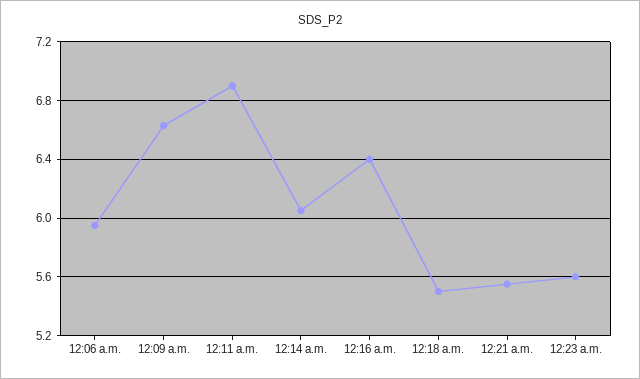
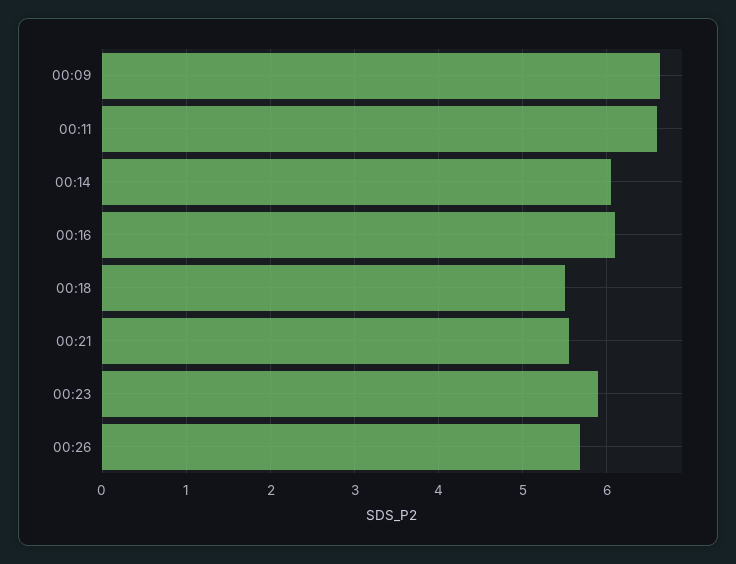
12:06 a.m.: 5.95 -> none
12:11 a.m.: 6.9 -> 6.6
12:16 a.m.: 6.4 -> 6.1
12:23 a.m.: 5.6 -> 5.9
00:26: none -> 5.7

